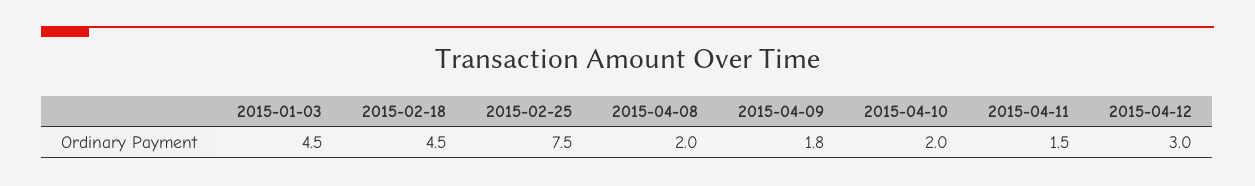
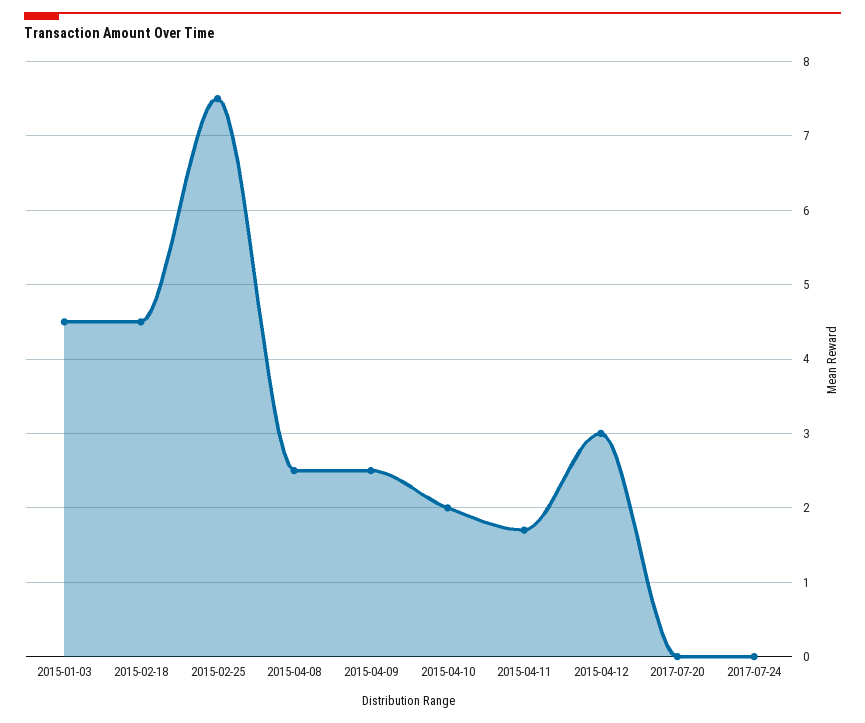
2015-04-08: 2 -> 2.5
2015-04-09: 1.8 -> 2.5
2015-04-11: 1.5 -> 1.7
2017-07-20: none -> 0
2017-07-24: none -> 0

